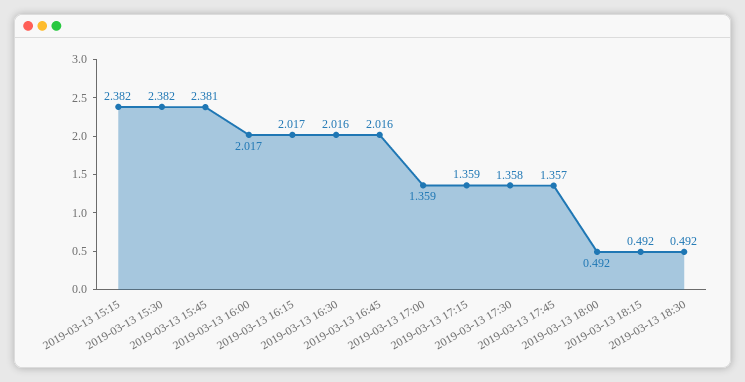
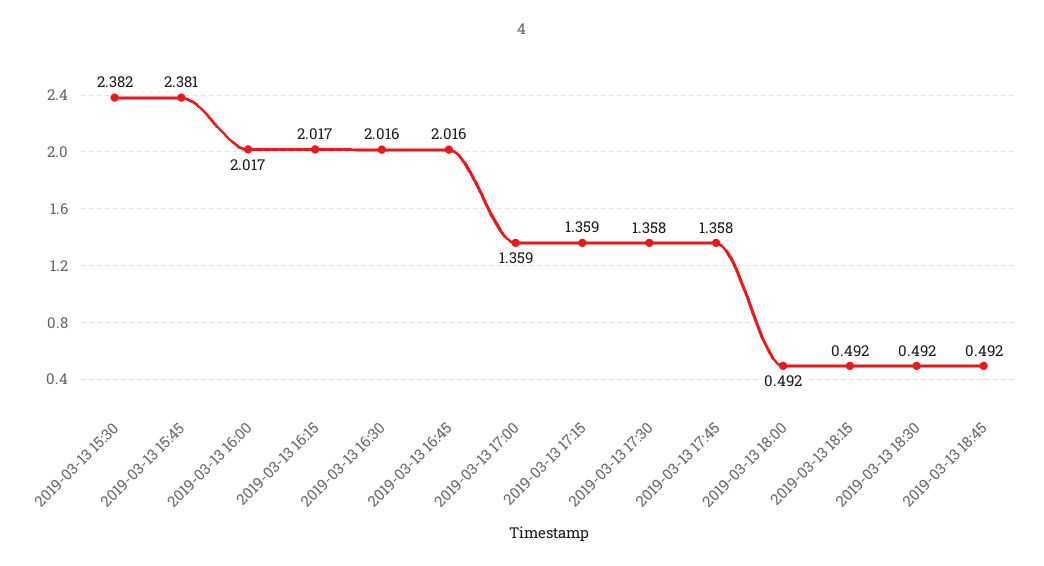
2019-03-13 15:15: 2.382 -> none
2019-03-13 17:45: 1.357 -> 1.358
2019-03-13 18:45: none -> 0.492

